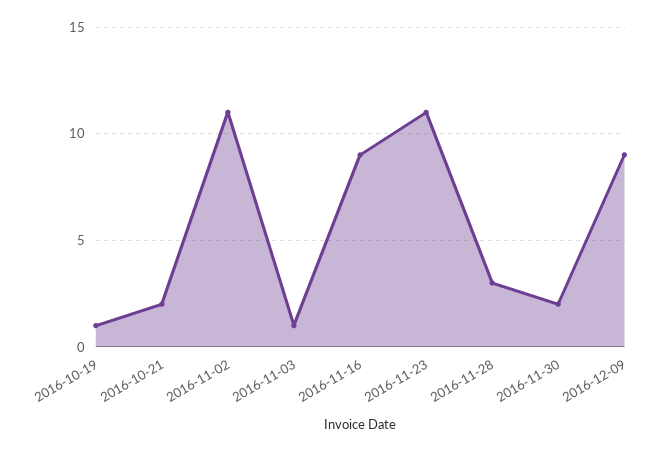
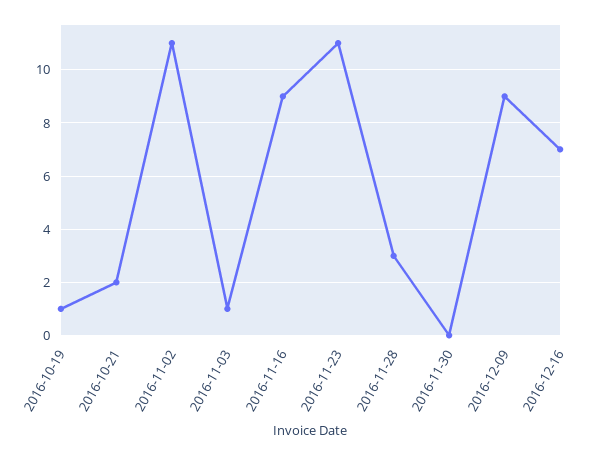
2016-11-30: 2 -> 0
2016-12-16: none -> 7

